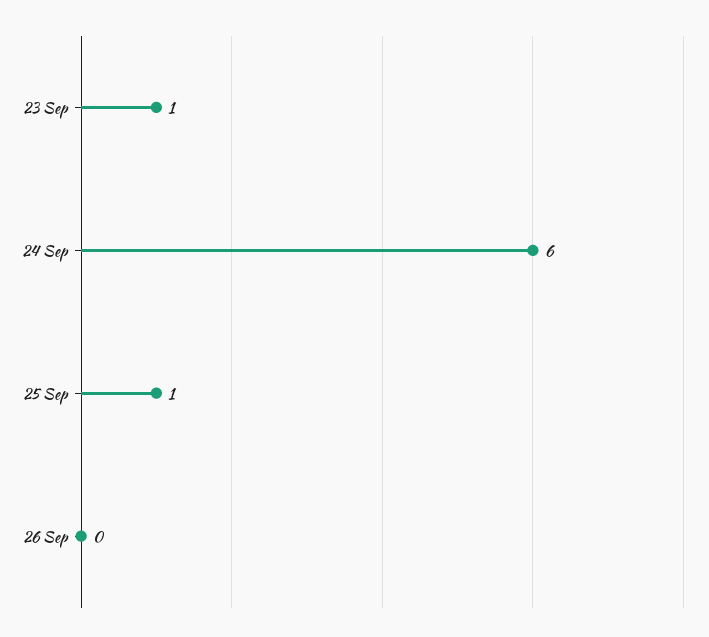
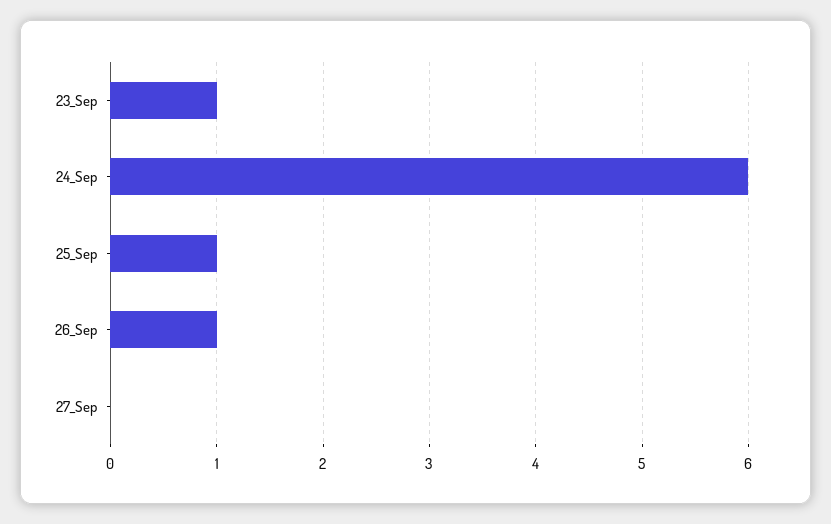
26 Sep: 0 -> 1
27_Sep: none -> 0

